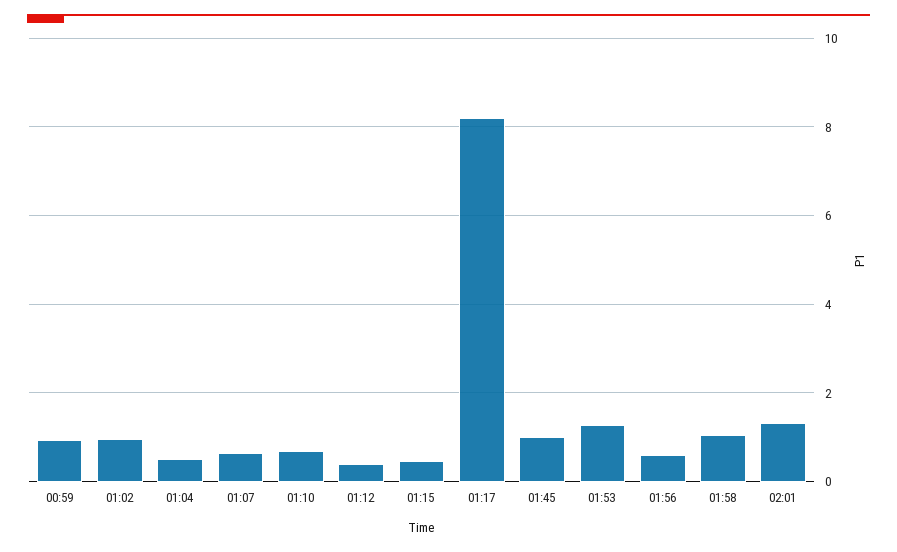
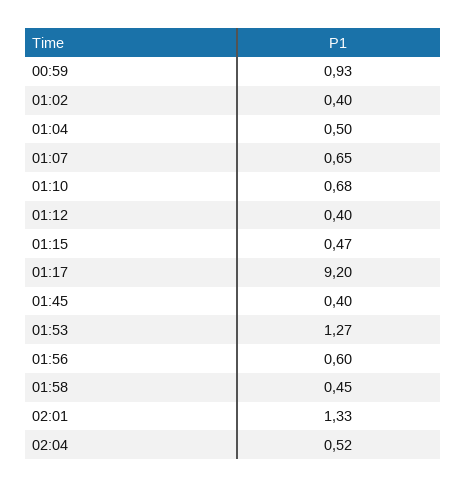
01:02: 1 -> 0.4
01:17: 8.2 -> 9.2
01:45: 1 -> 0.4
01:58: 1 -> 0.45
02:04: none -> 0.52

